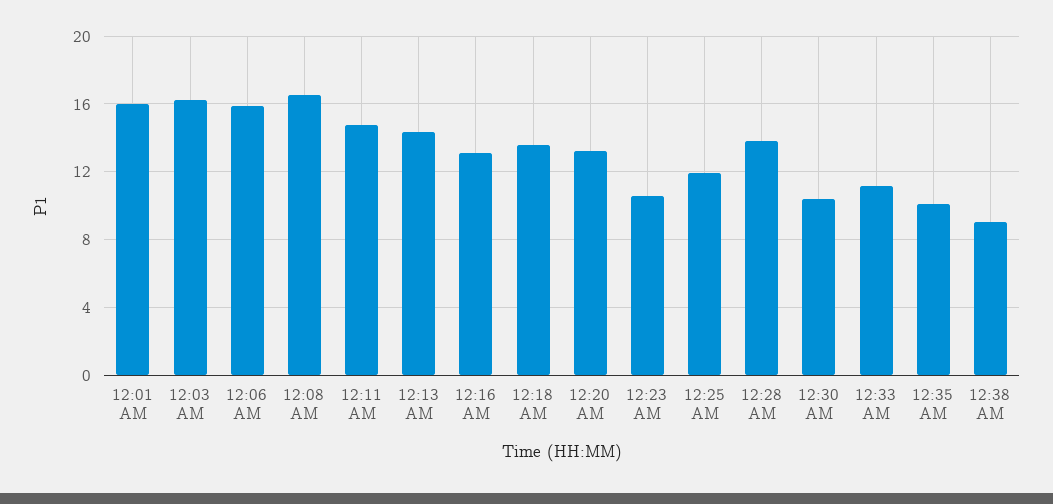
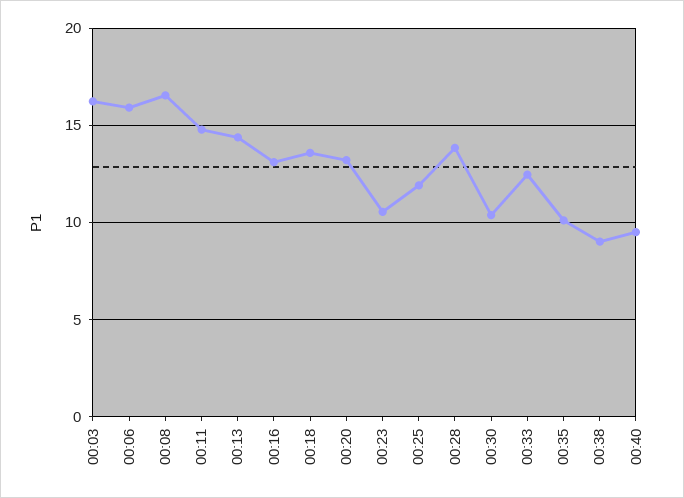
12:01 AM: 16 -> none
12:33 AM: 11 -> 12.5
00:40: none -> 9.5

